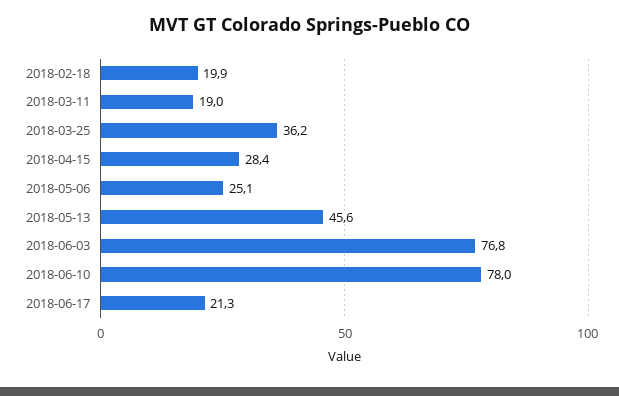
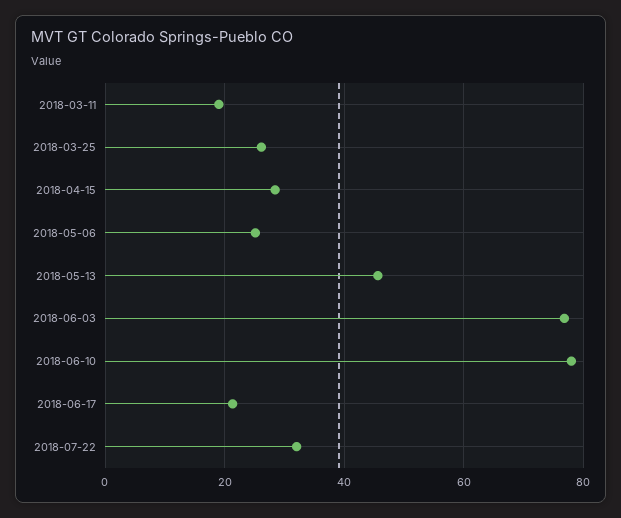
2018-02-18: 19.9 -> none
2018-03-25: 36.2 -> 26
2018-07-22: none -> 32

